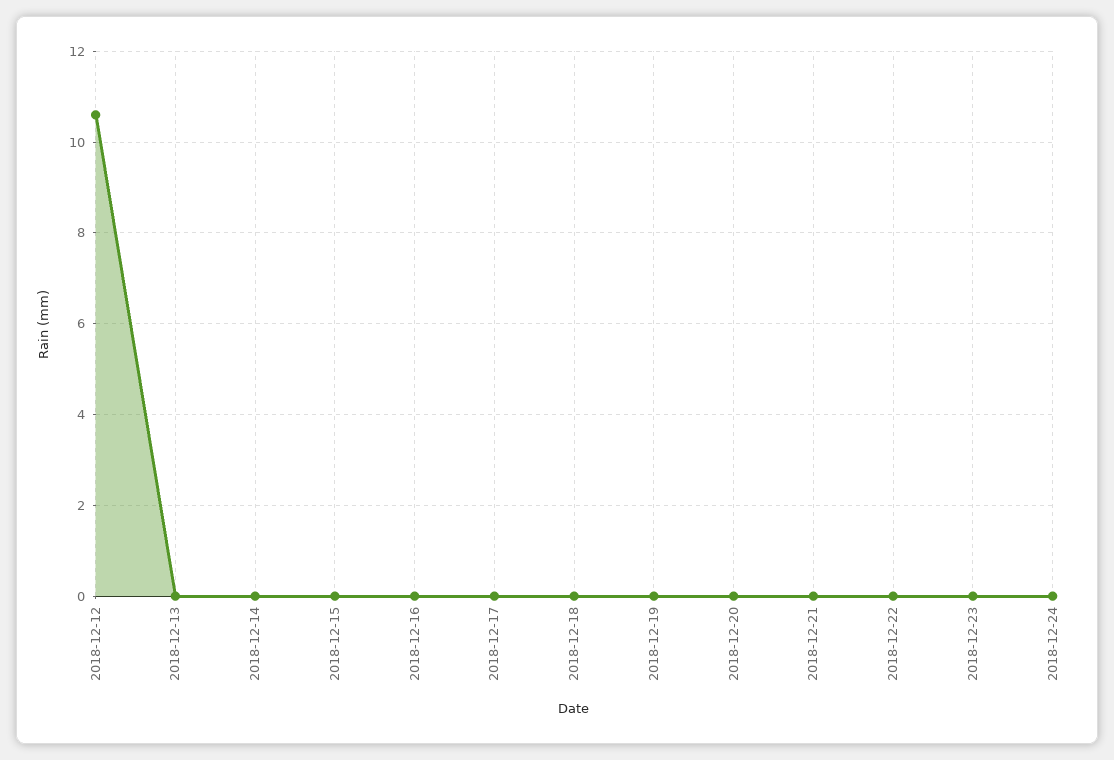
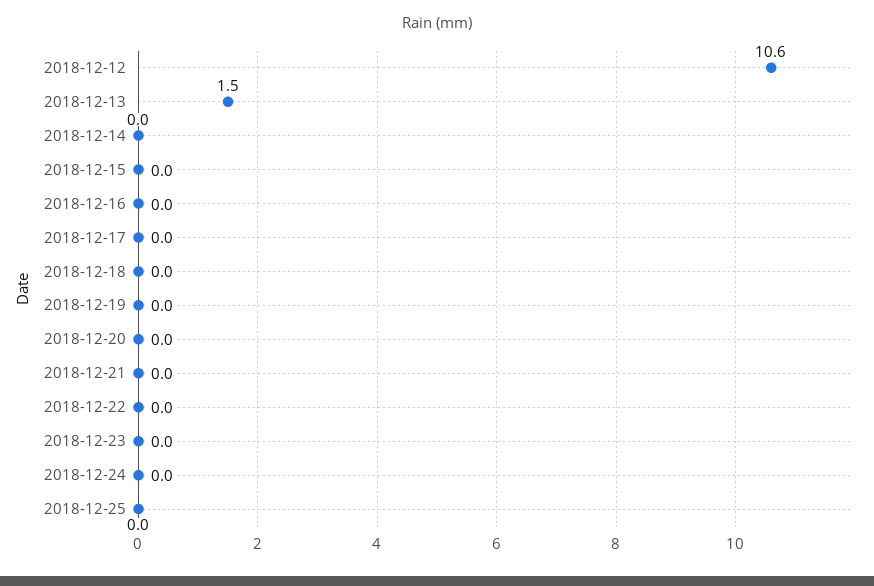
2018-12-13: 0 -> 1.5
2018-12-25: none -> 0

